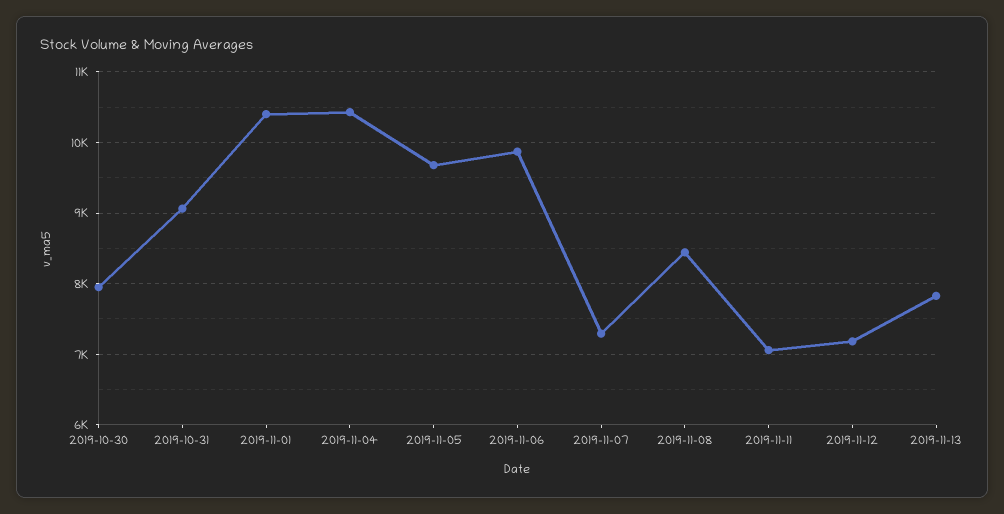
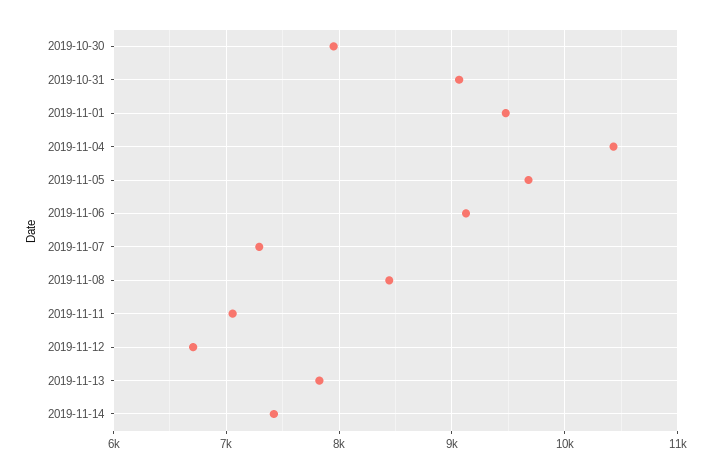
2019-11-01: 10400 -> 9500
2019-11-06: 9900 -> 9100
2019-11-12: 7200 -> 6700
2019-11-14: none -> 7400

